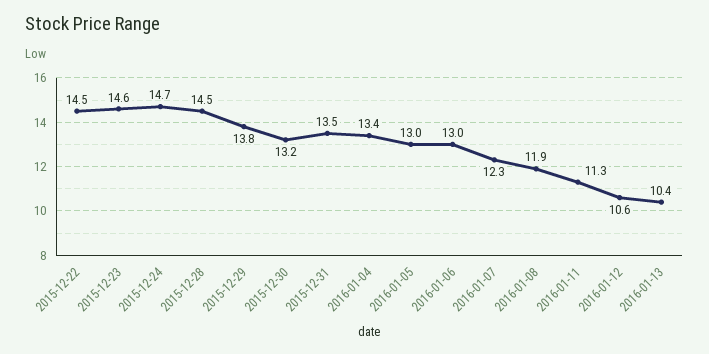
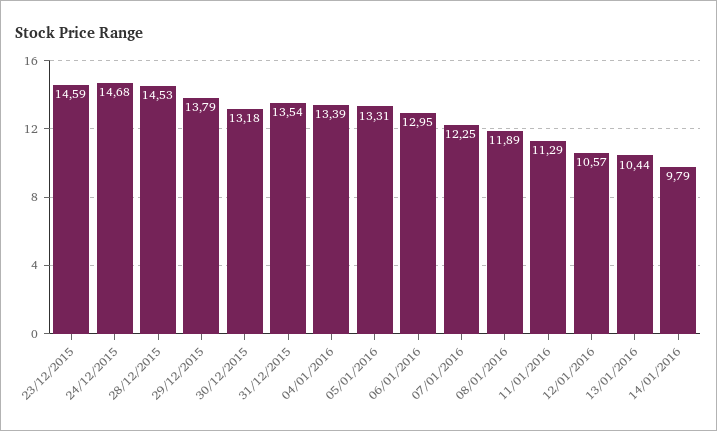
2015-12-22: 14.5 -> none
2016-01-05: 13 -> 13.31
14/01/2016: none -> 9.79

